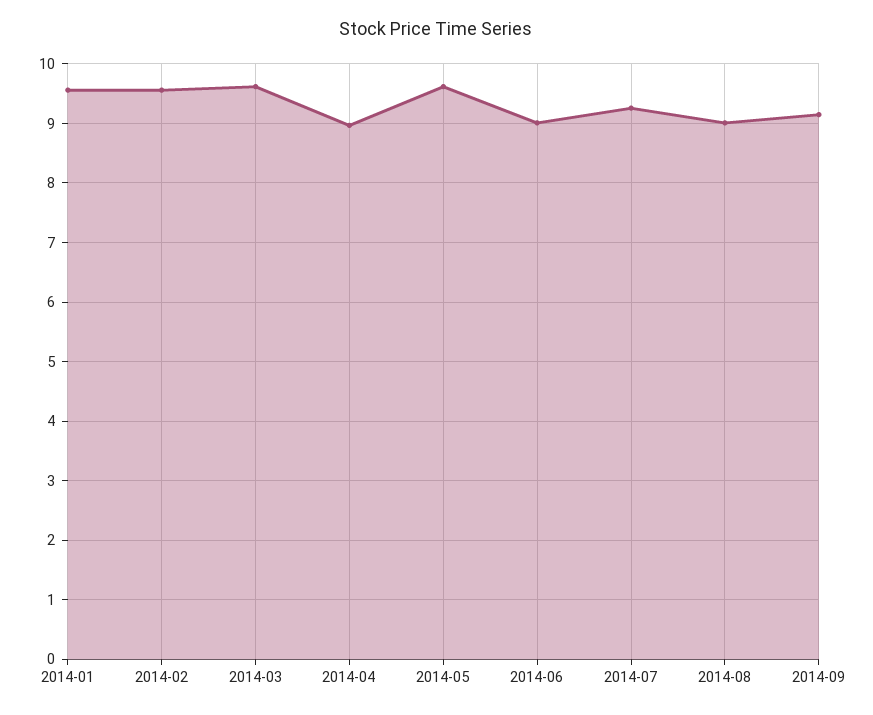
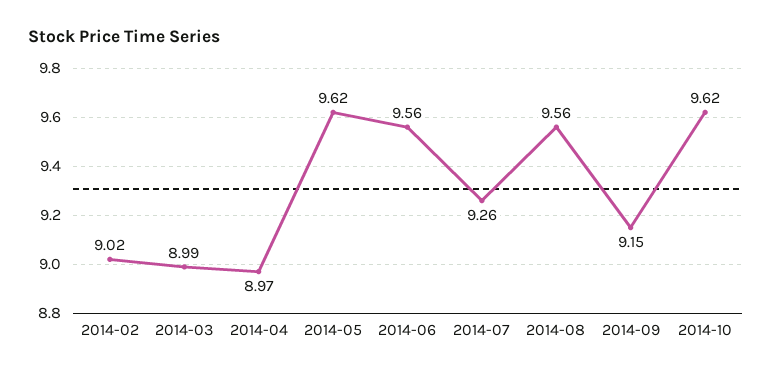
2014-01: 9.6 -> none
2014-02: 9.6 -> 9.02
2014-03: 9.6 -> 8.99
2014-06: 9 -> 9.56
2014-08: 9 -> 9.56
2014-10: none -> 9.62

